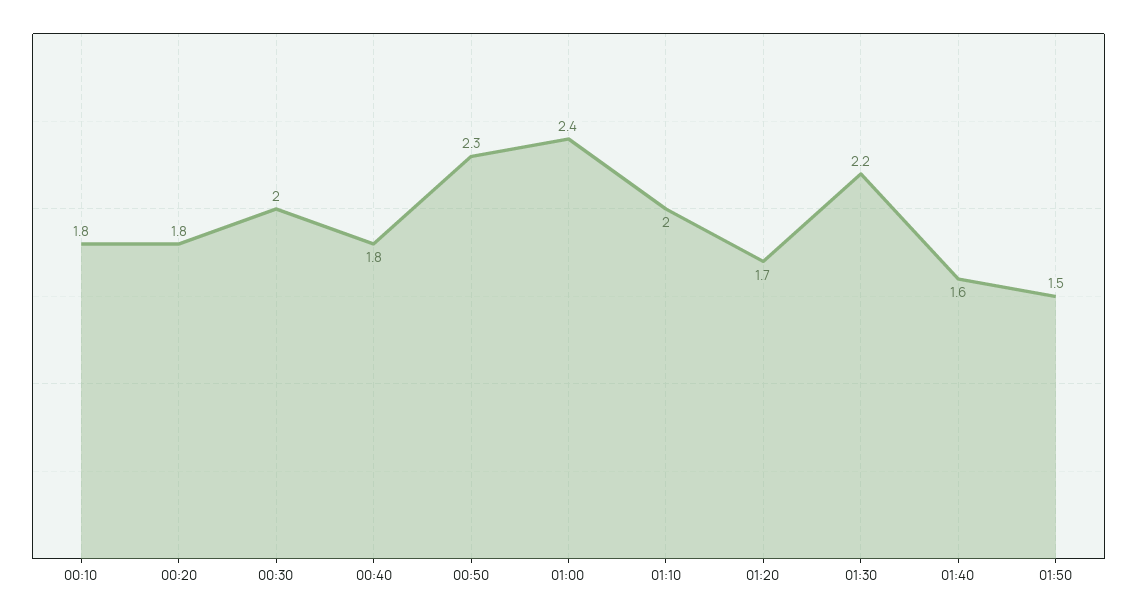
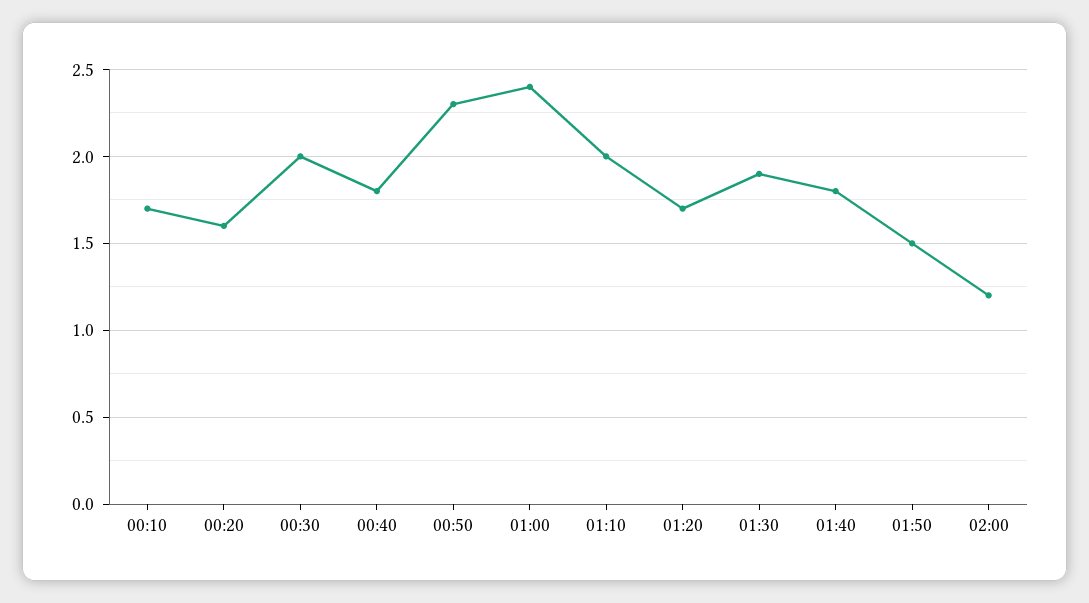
00:10: 1.8 -> 1.7
00:20: 1.8 -> 1.6
01:30: 2.2 -> 1.9
01:40: 1.6 -> 1.8
02:00: none -> 1.2

